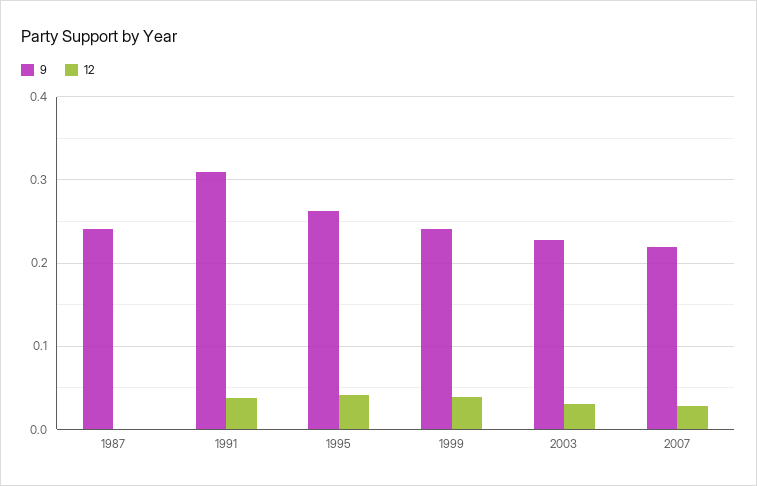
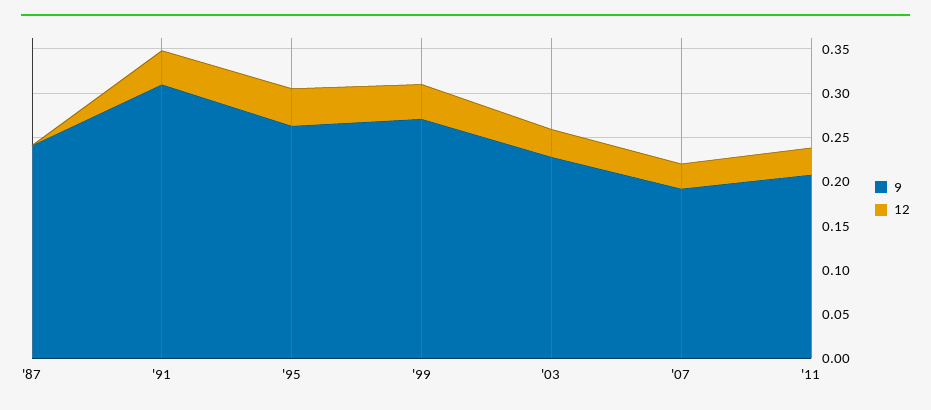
9, 1999: 0.24 -> 0.27
9, 2007: 0.22 -> 0.19
9, '11: none -> 0.21
12, '11: none -> 0.03

